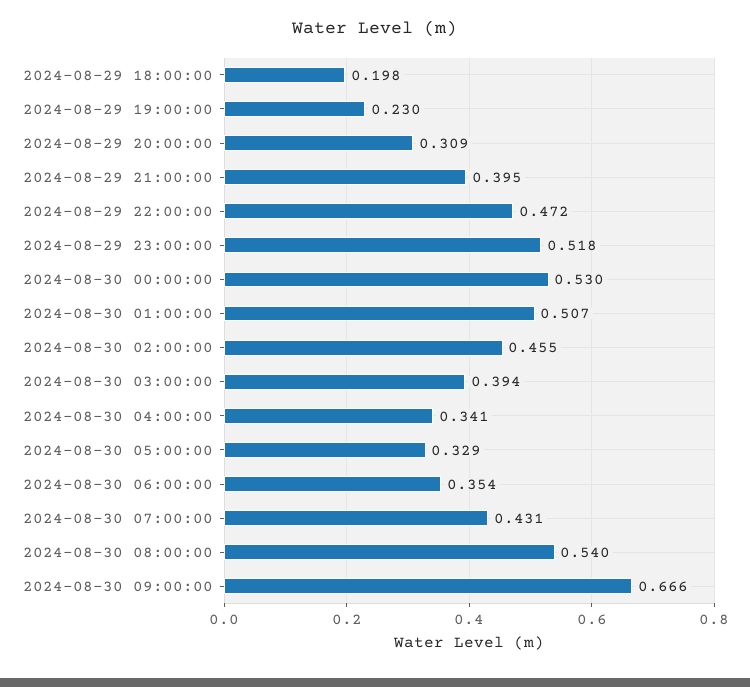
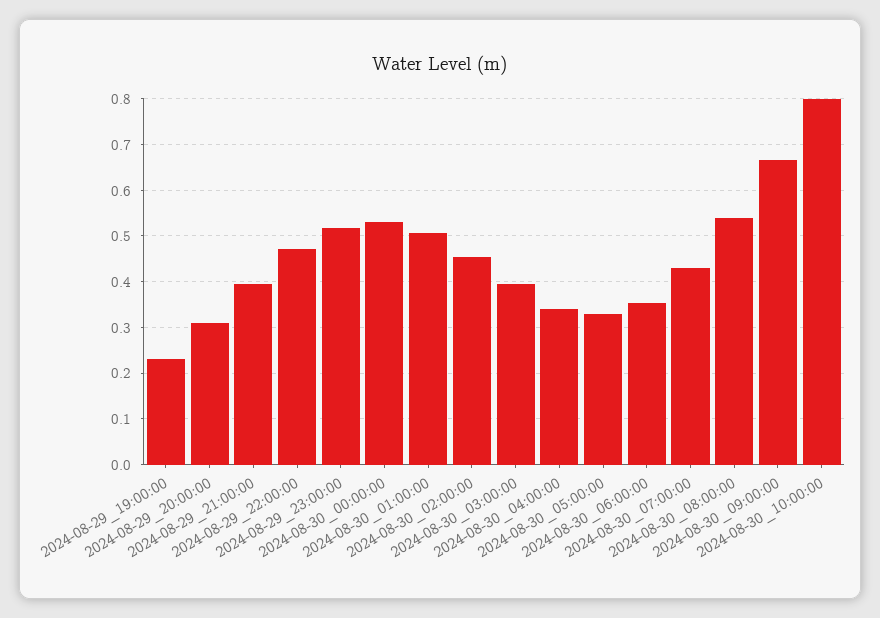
2024-08-29 18:00:00: 0.198 -> none
2024-08-30_10:00:00: none -> 0.8

